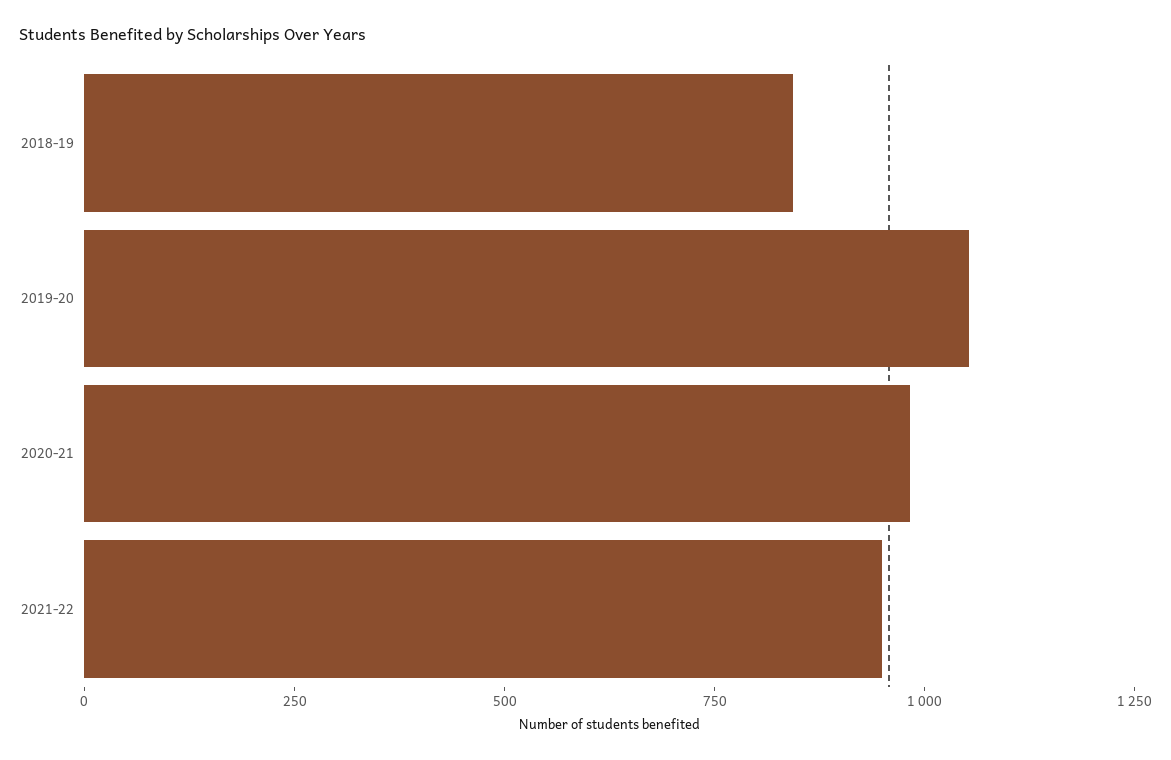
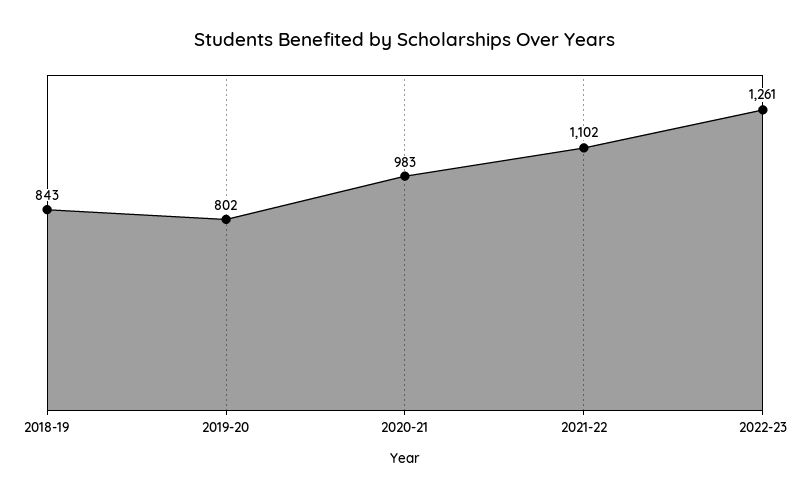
2019-20: 1050 -> 802
2021-22: 950 -> 1102
2022-23: none -> 1261

